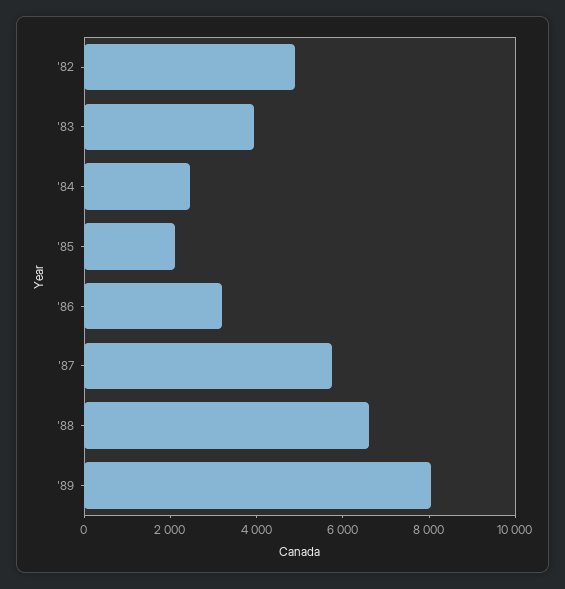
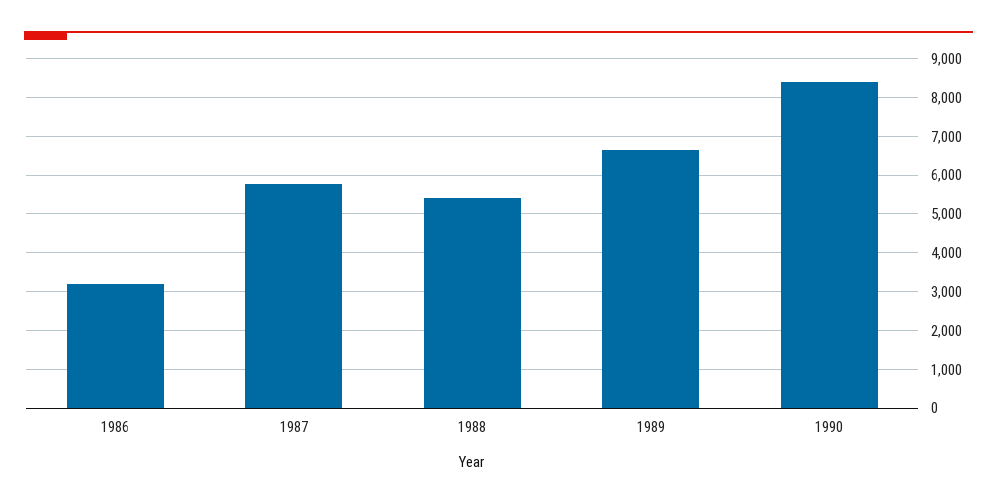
'82: 5000 -> none
'83: 4000 -> none
'84: 2500 -> none
'85: 2000 -> none
'88: 6500 -> 5400
'89: 8000 -> 6600
1990: none -> 8400

